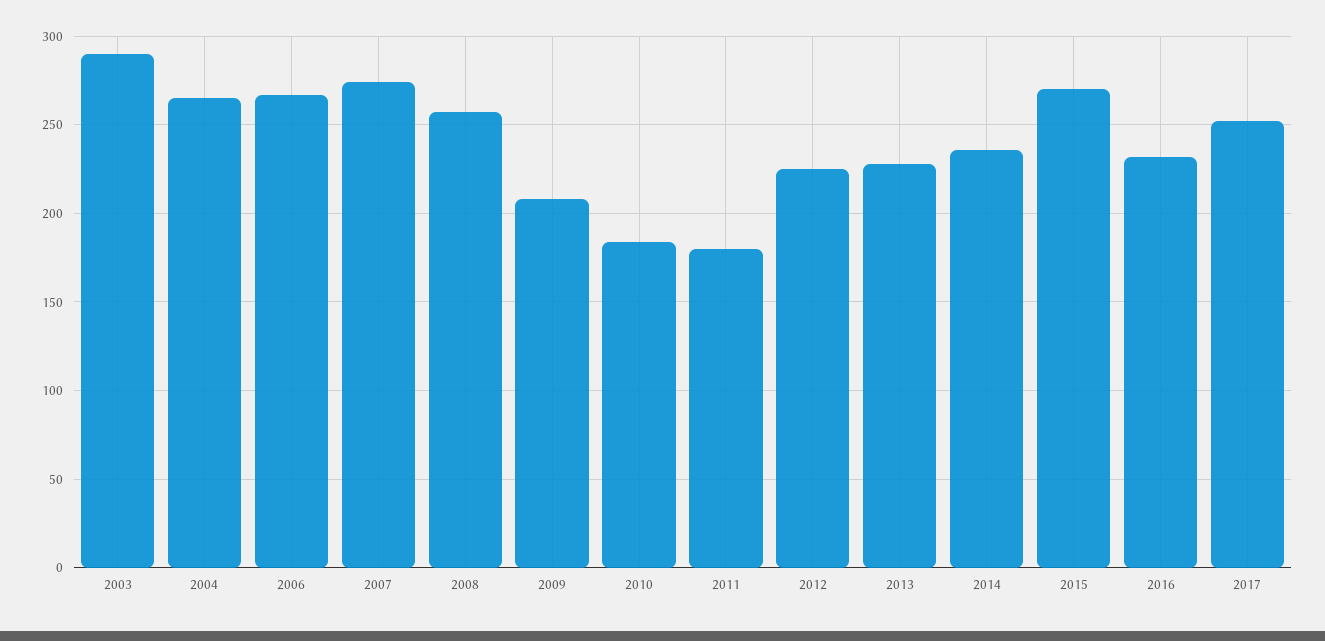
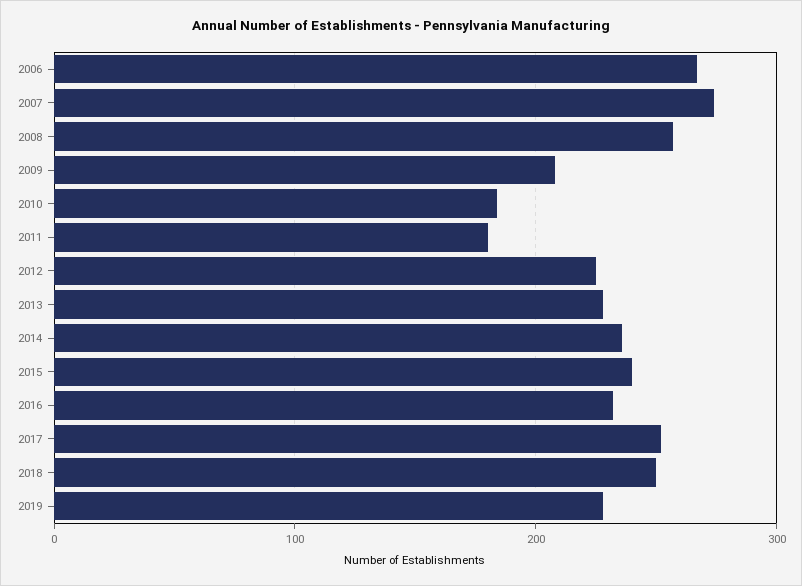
2003: 290 -> none
2004: 265 -> none
2015: 270 -> 240
2018: none -> 250
2019: none -> 230

